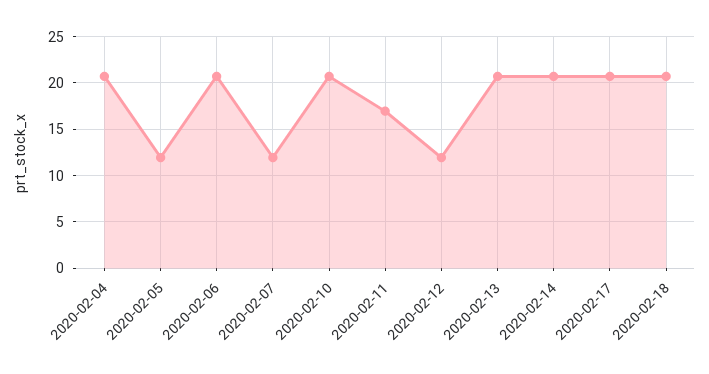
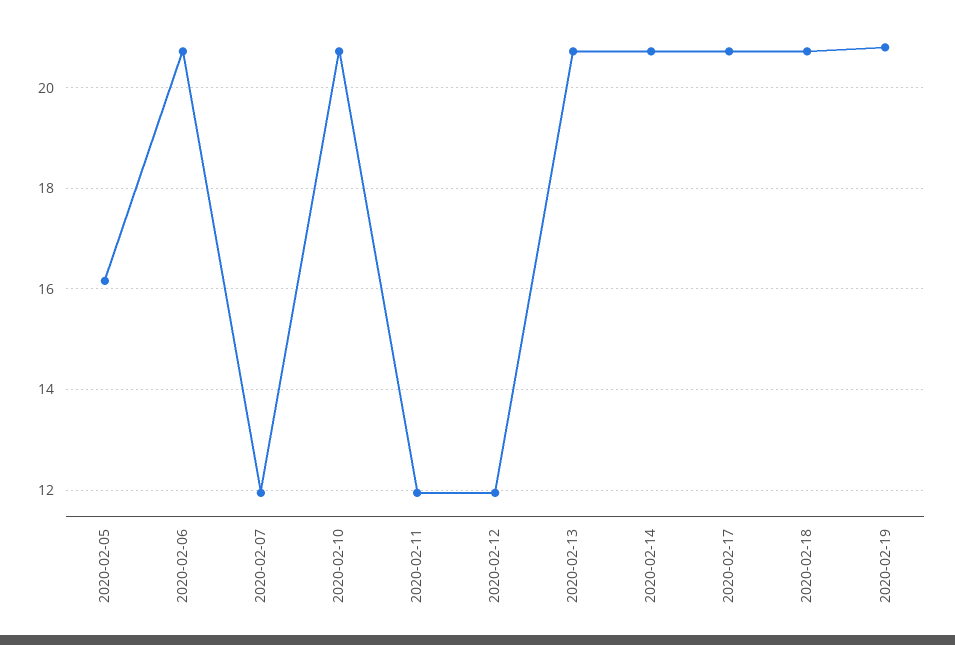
2020-02-04: 21 -> none
2020-02-05: 12 -> 16.2
2020-02-11: 17 -> 12
2020-02-19: none -> 20.8

